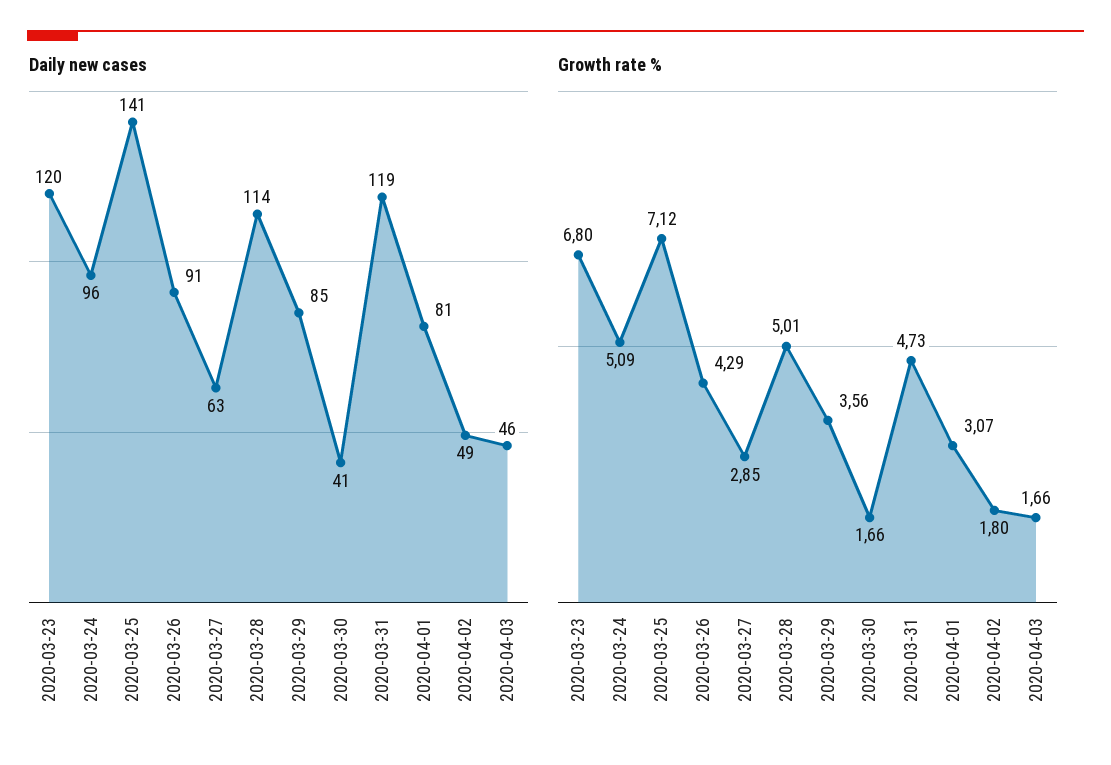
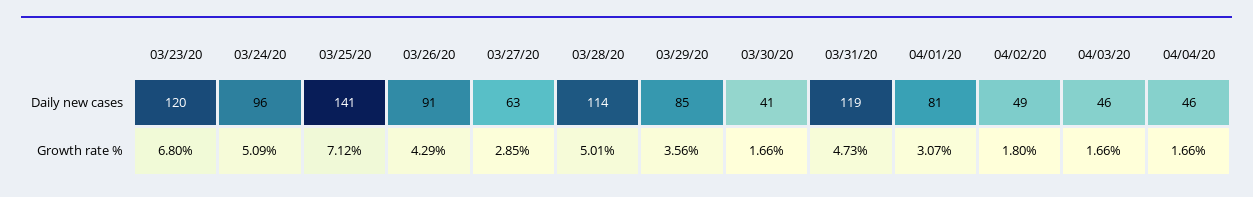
Daily new cases, 04/04/20: none -> 46
Growth rate %, 04/04/20: none -> 1.66

